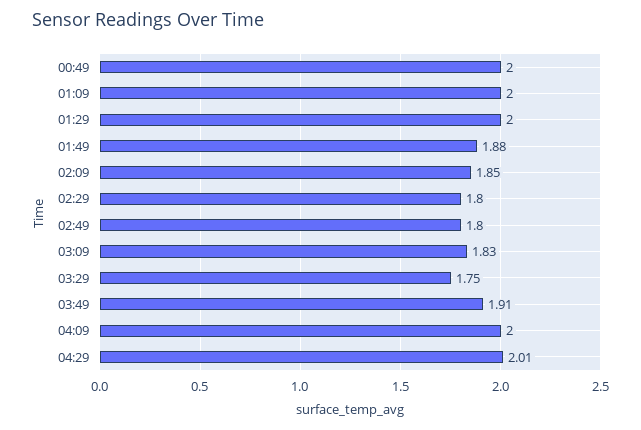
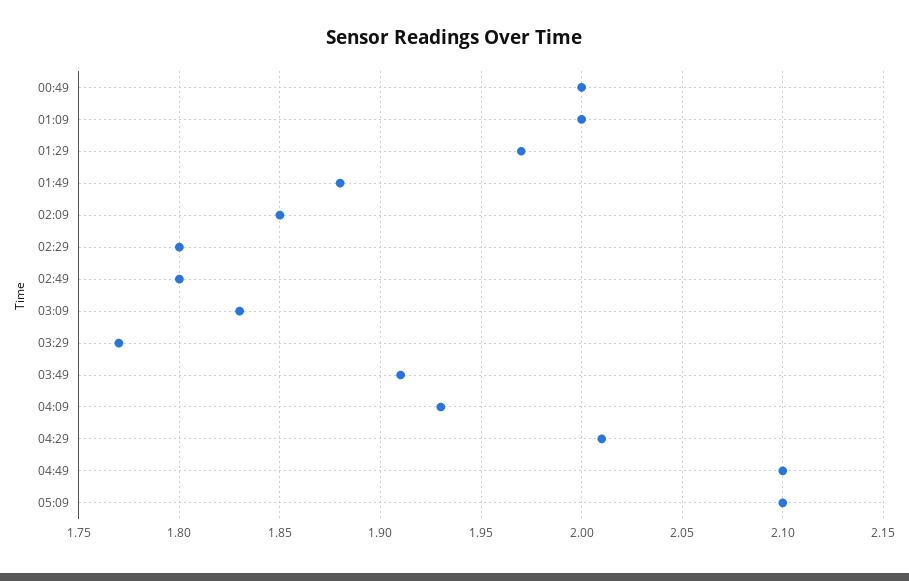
01:29: 2 -> 1.97
03:29: 1.75 -> 1.77
04:09: 2 -> 1.93
04:49: none -> 2.1
05:09: none -> 2.1

